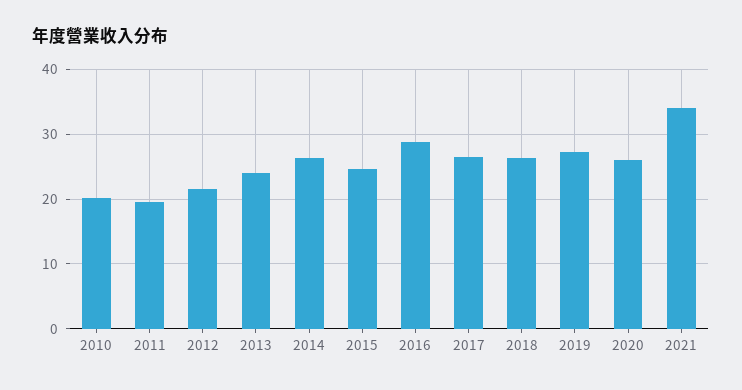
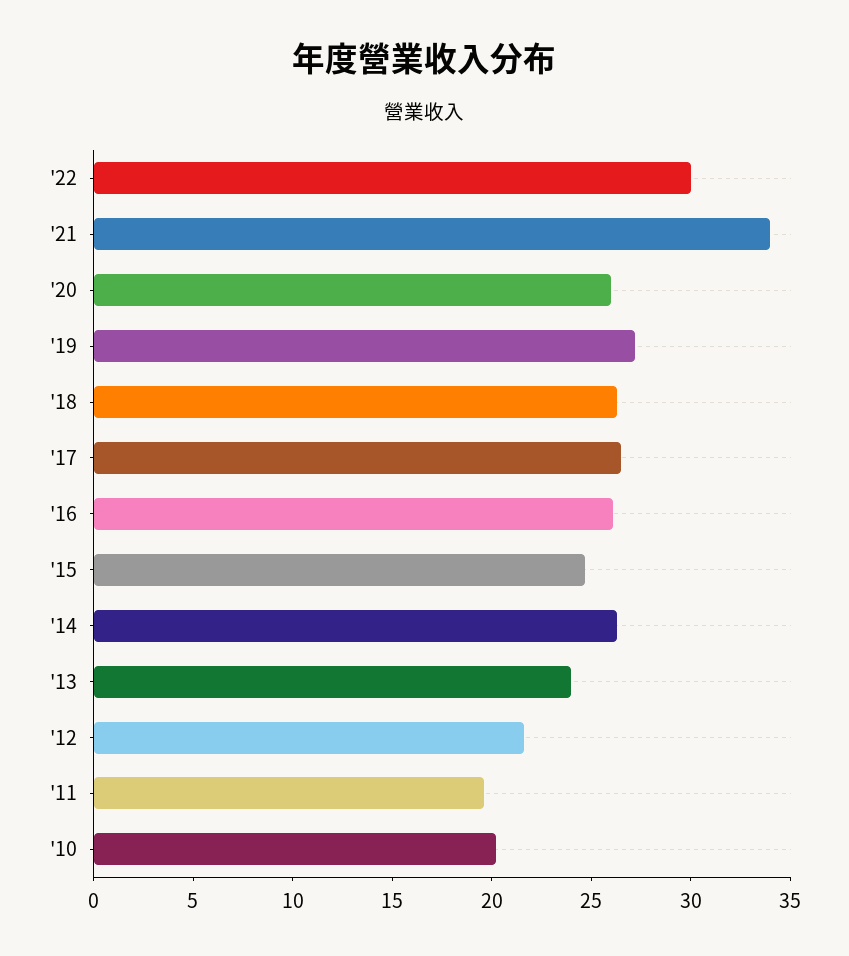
2016: 29 -> 26
'22: none -> 30

